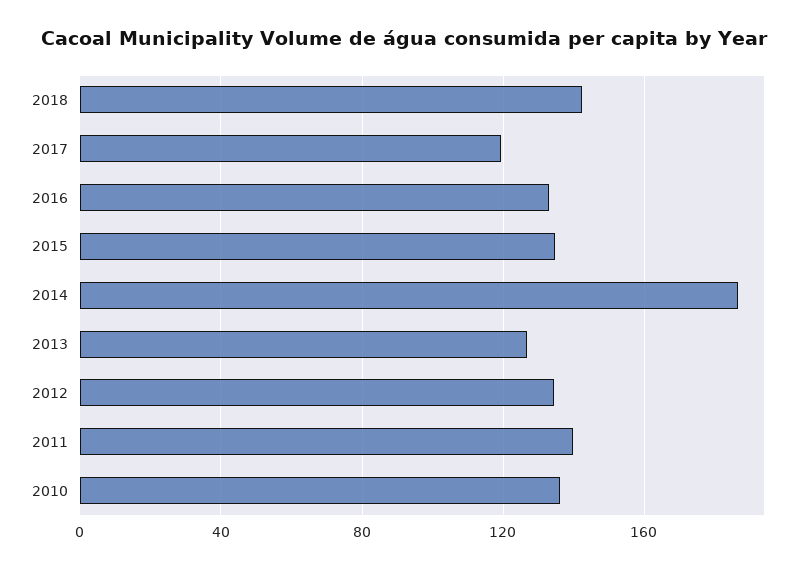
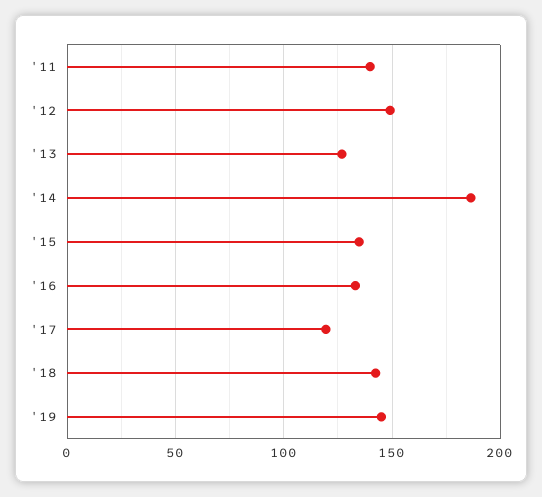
2012: 135 -> 150
2010: 135 -> none
'19: none -> 145

